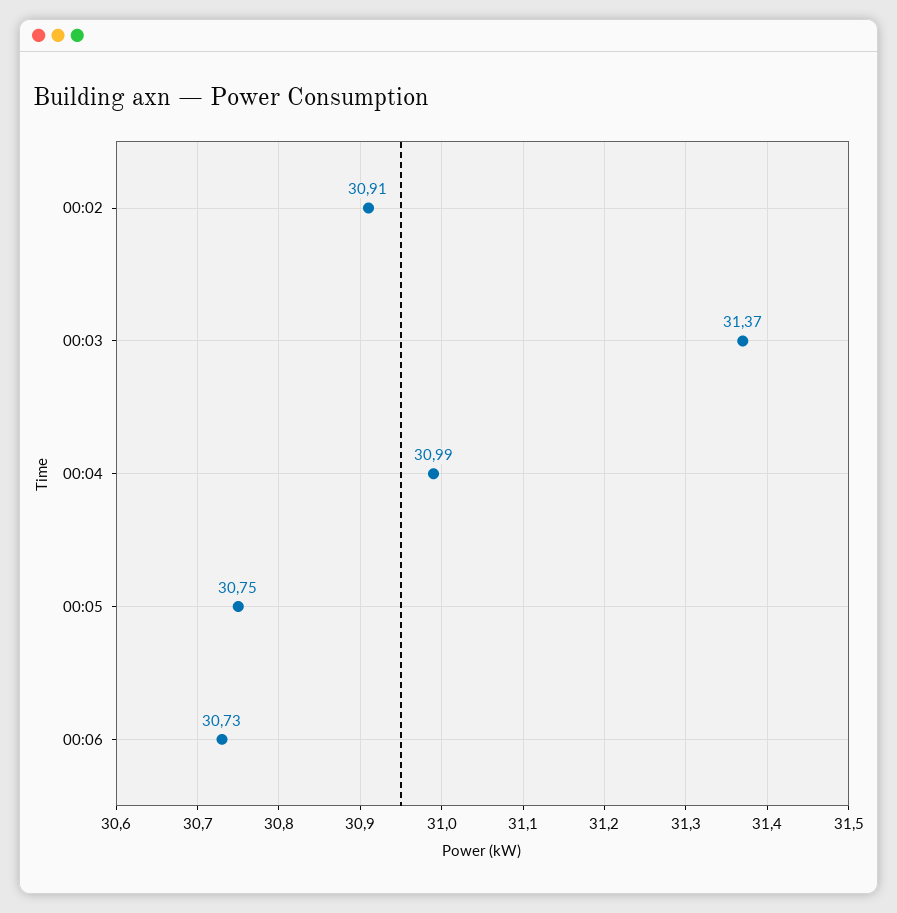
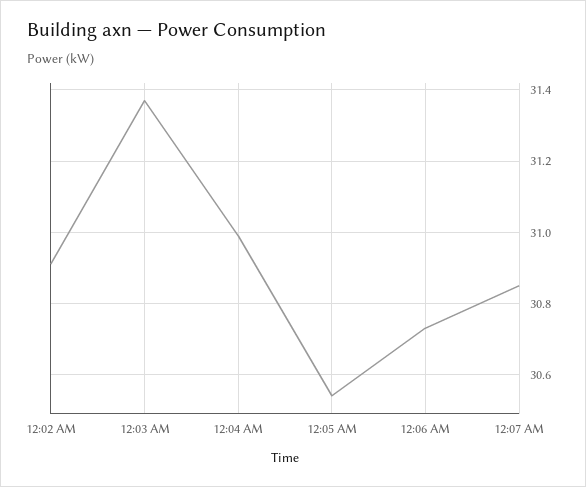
00:05: 30.75 -> 30.55
12:07 AM: none -> 30.85

